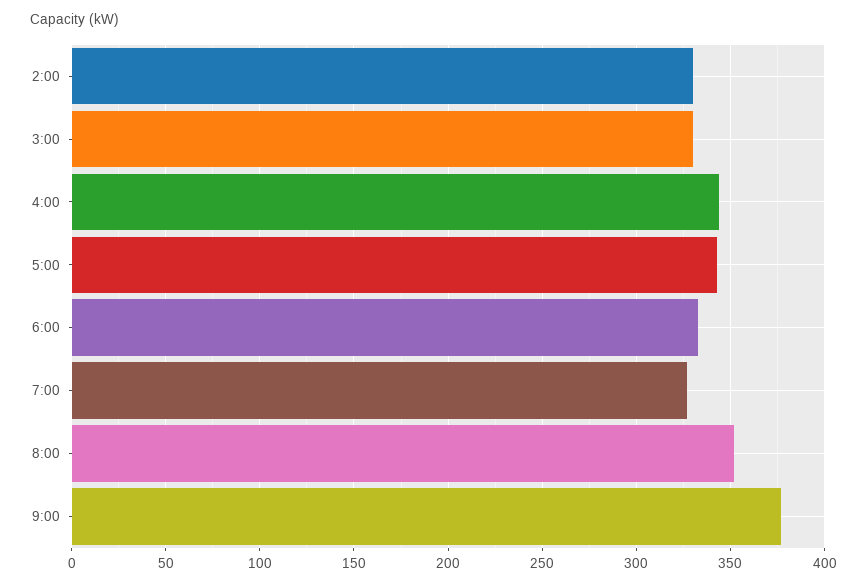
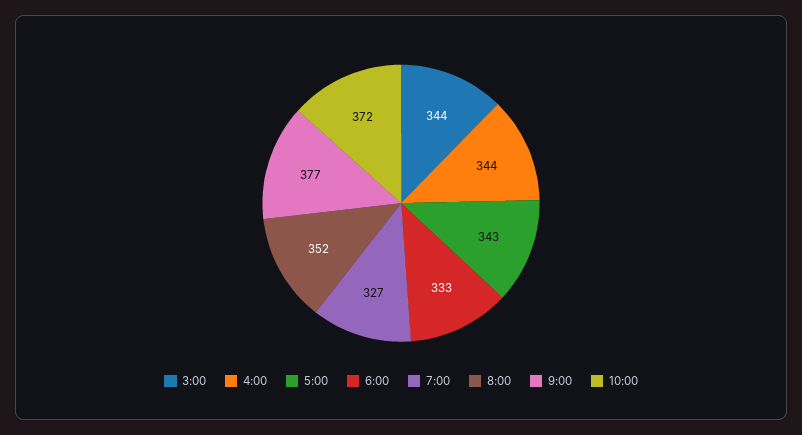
2:00: 330 -> none
3:00: 330 -> 344
10:00: none -> 372

